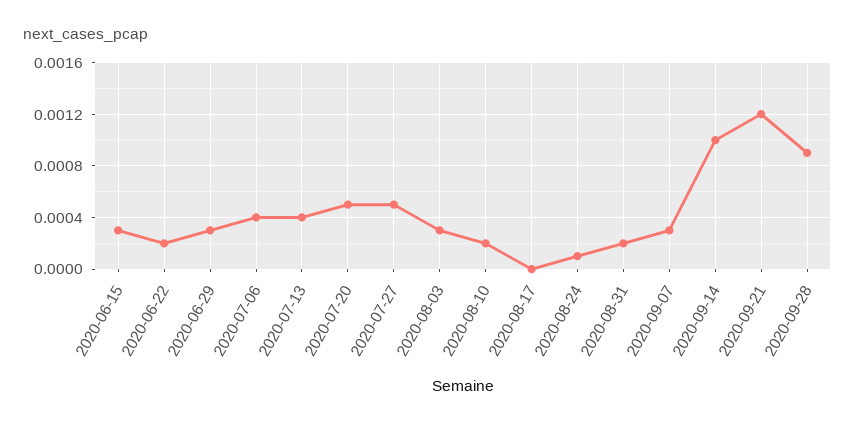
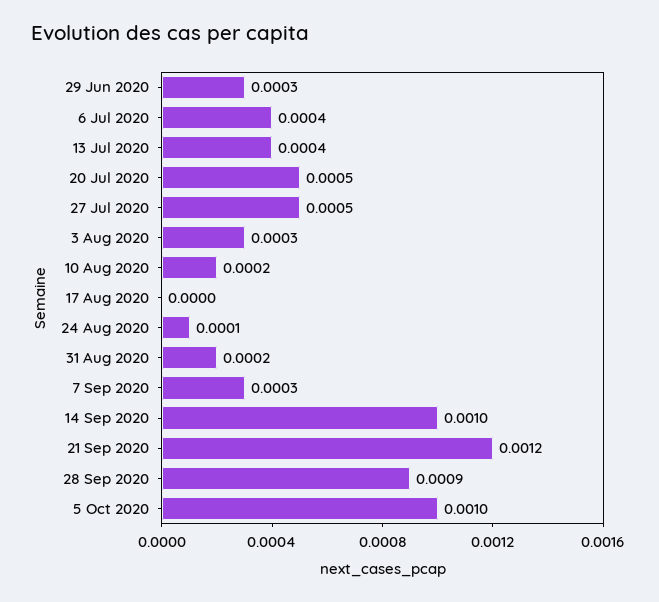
2020-06-15: 0.0003 -> none
2020-06-22: 0.0002 -> none
5 Oct 2020: none -> 0.001

